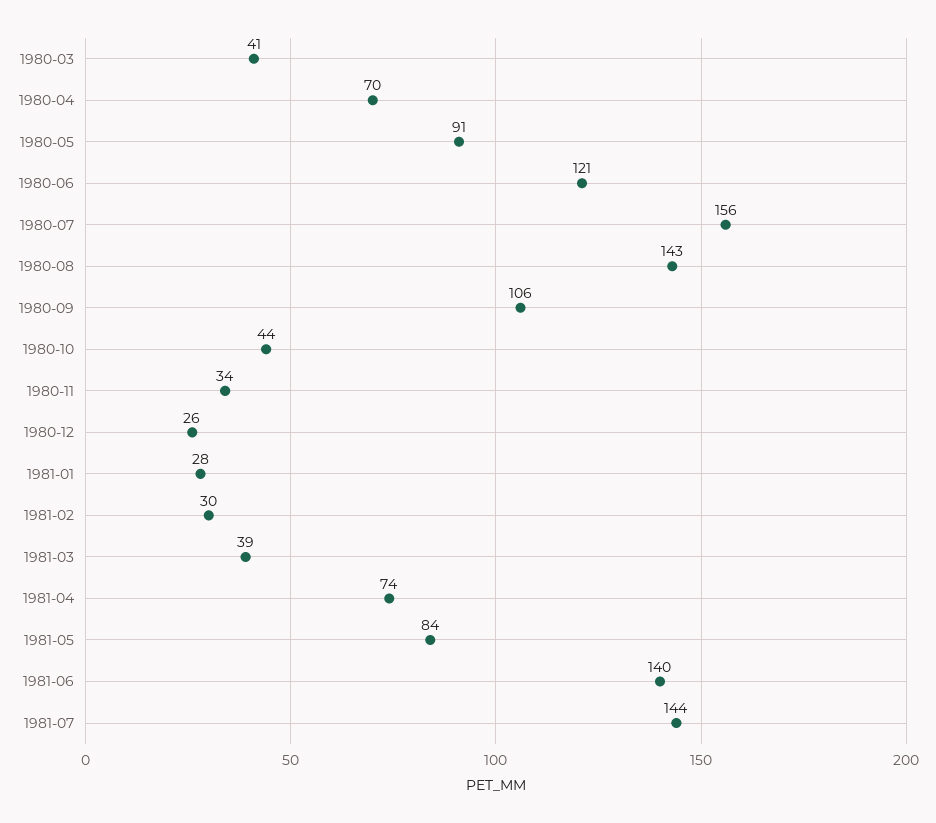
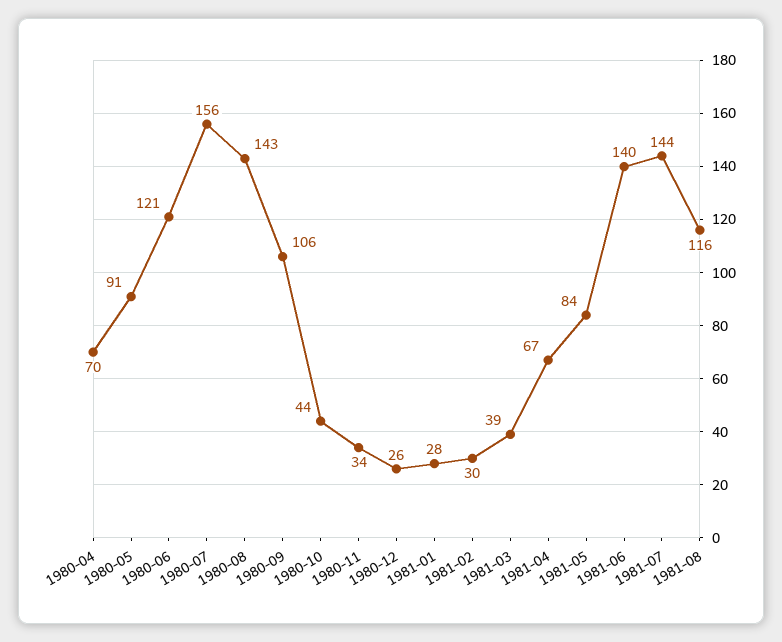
1980-03: 41 -> none
1981-04: 74 -> 67
1981-08: none -> 116

